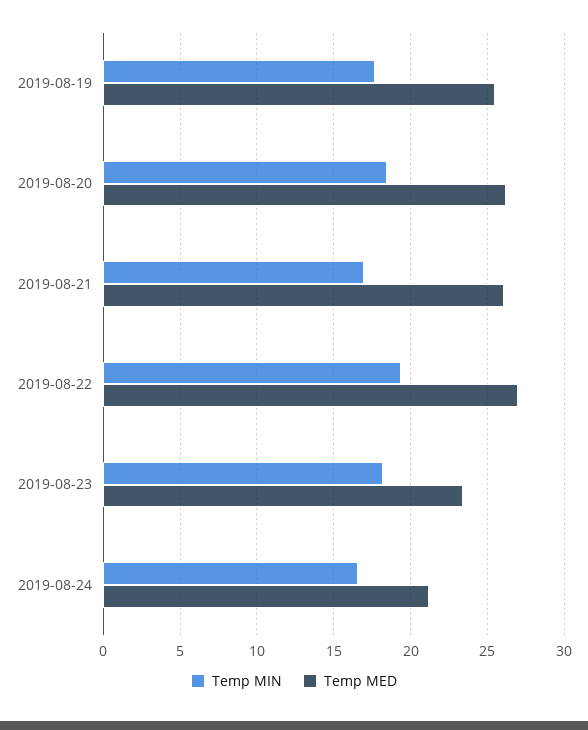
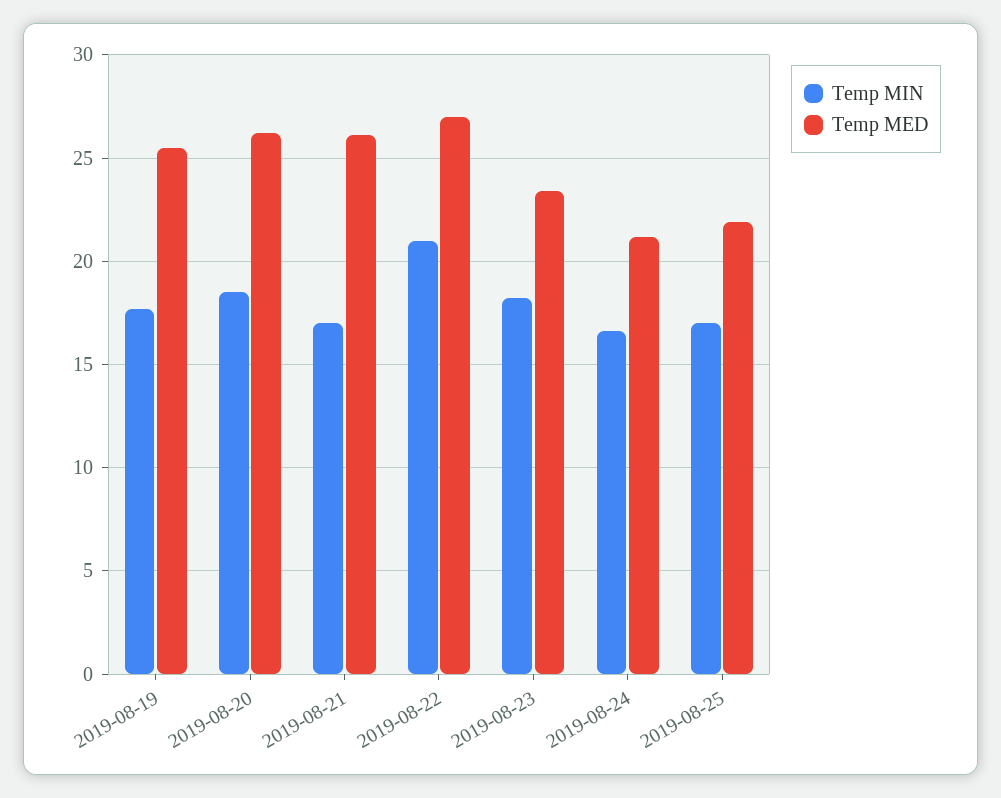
Temp MIN, 2019-08-22: 19.5 -> 21
Temp MIN, 2019-08-25: none -> 17
Temp MED, 2019-08-25: none -> 22

